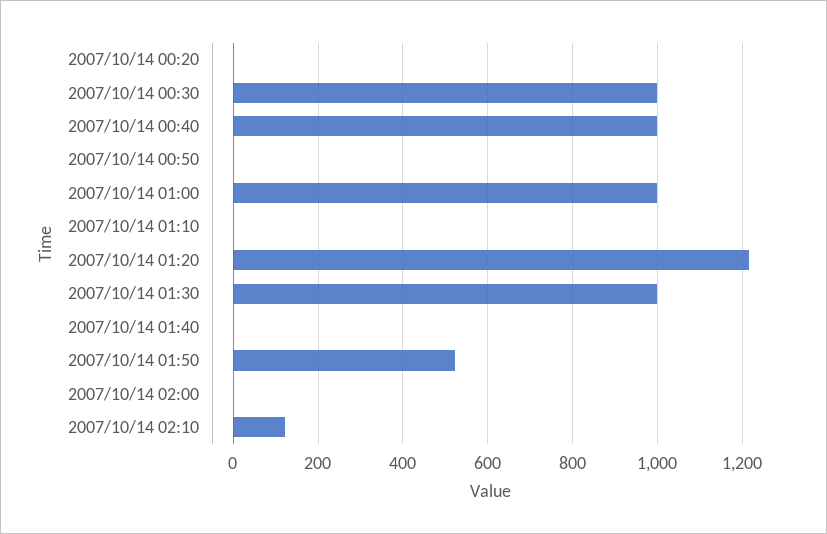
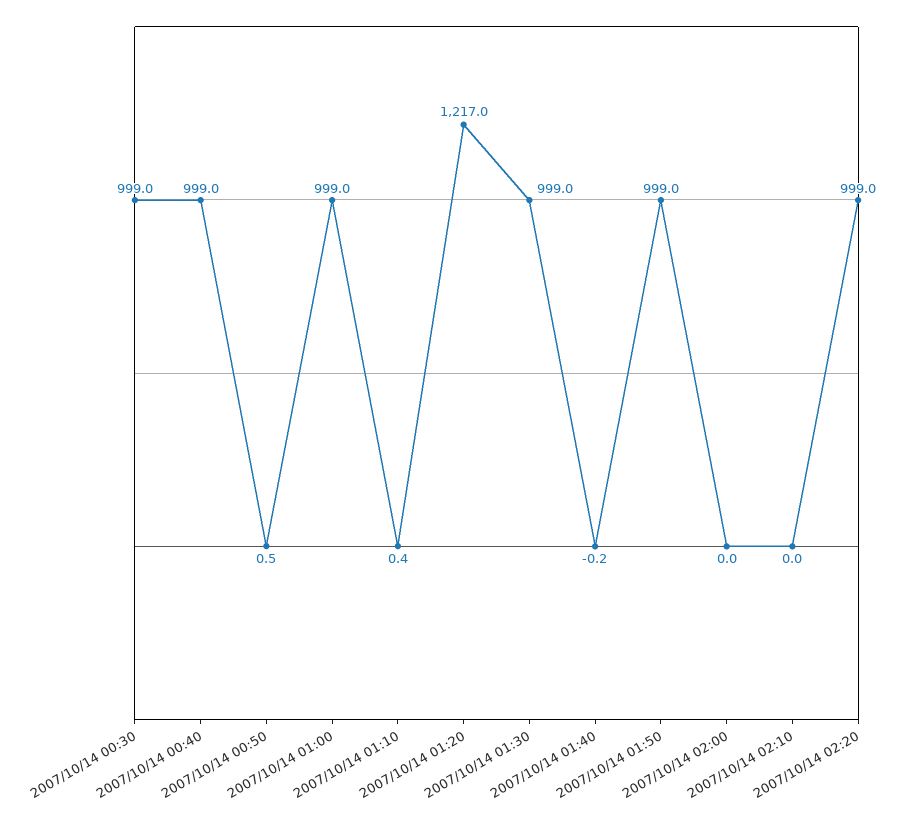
2007/10/14 00:20: 0 -> none
2007/10/14 01:50: 520 -> 999
2007/10/14 02:10: 120 -> 0
2007/10/14 02:20: none -> 999

